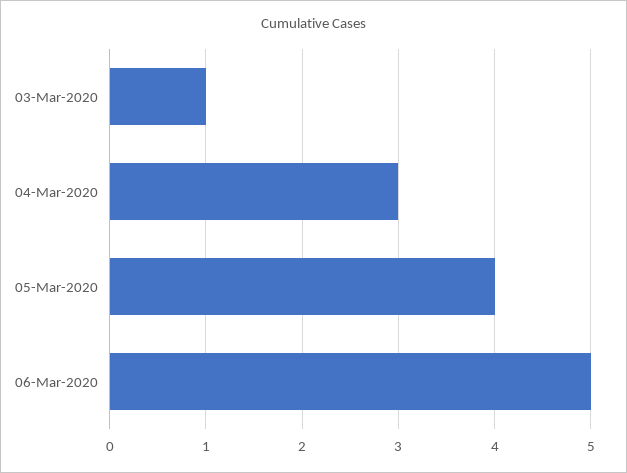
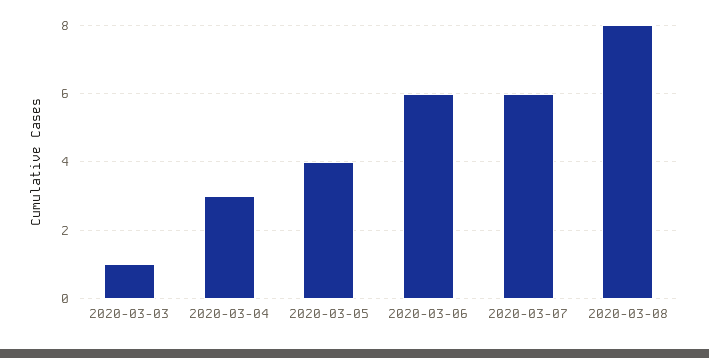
06-Mar-2020: 5 -> 6
2020-03-07: none -> 6
2020-03-08: none -> 8

